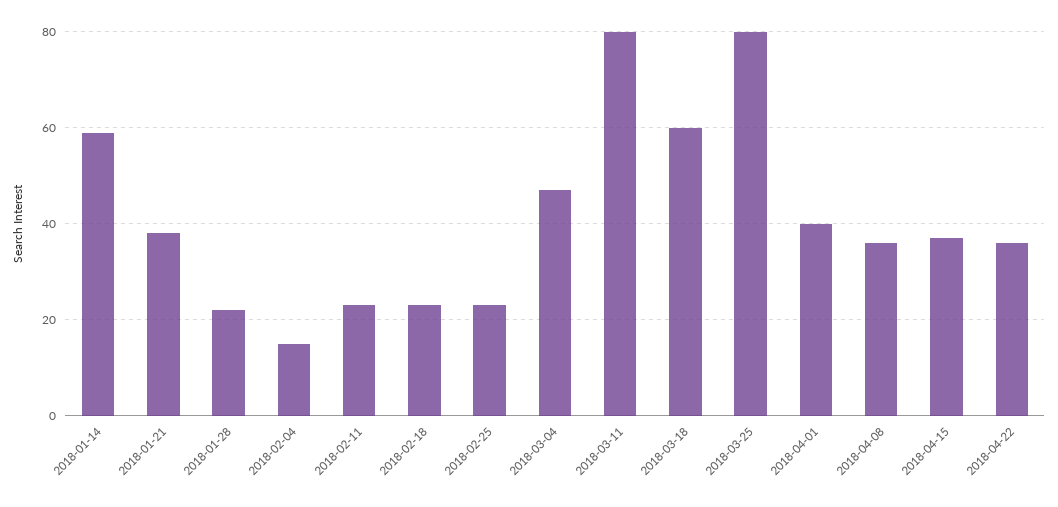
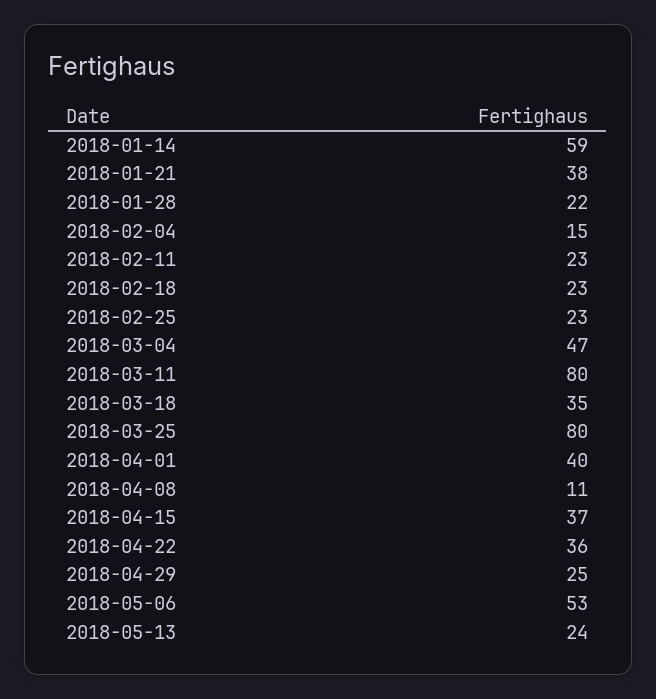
2018-03-18: 60 -> 35
2018-04-08: 35 -> 11
2018-04-29: none -> 25
2018-05-06: none -> 53
2018-05-13: none -> 24

